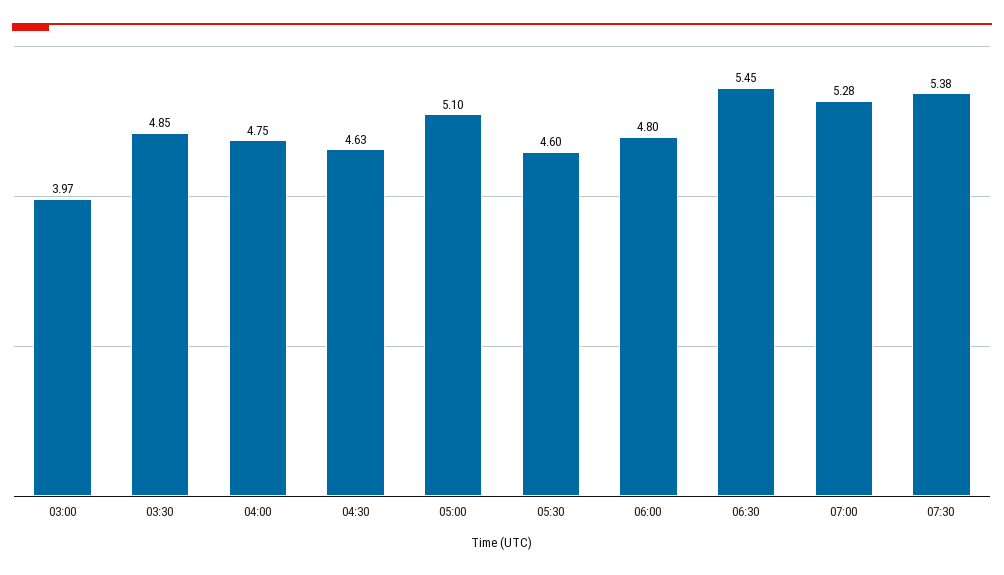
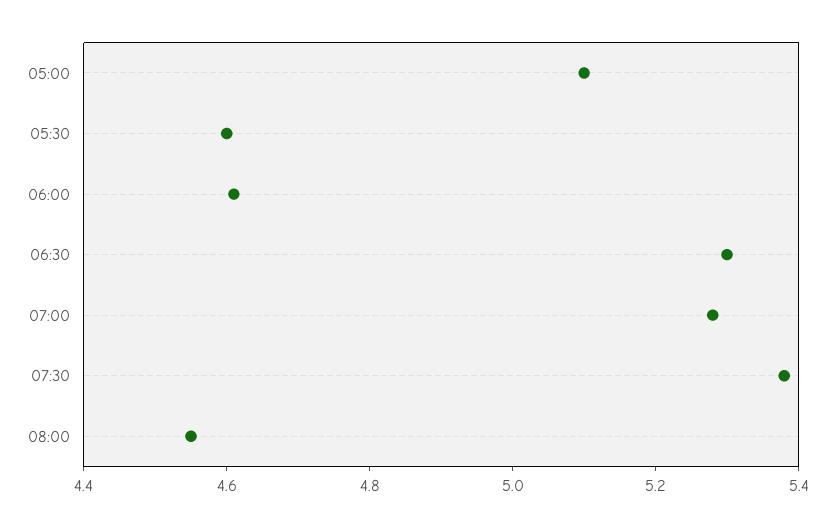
03:00: 3.97 -> none
03:30: 4.85 -> none
04:00: 4.75 -> none
04:30: 4.63 -> none
06:00: 4.8 -> 4.6
06:30: 5.45 -> 5.3
08:00: none -> 4.55

